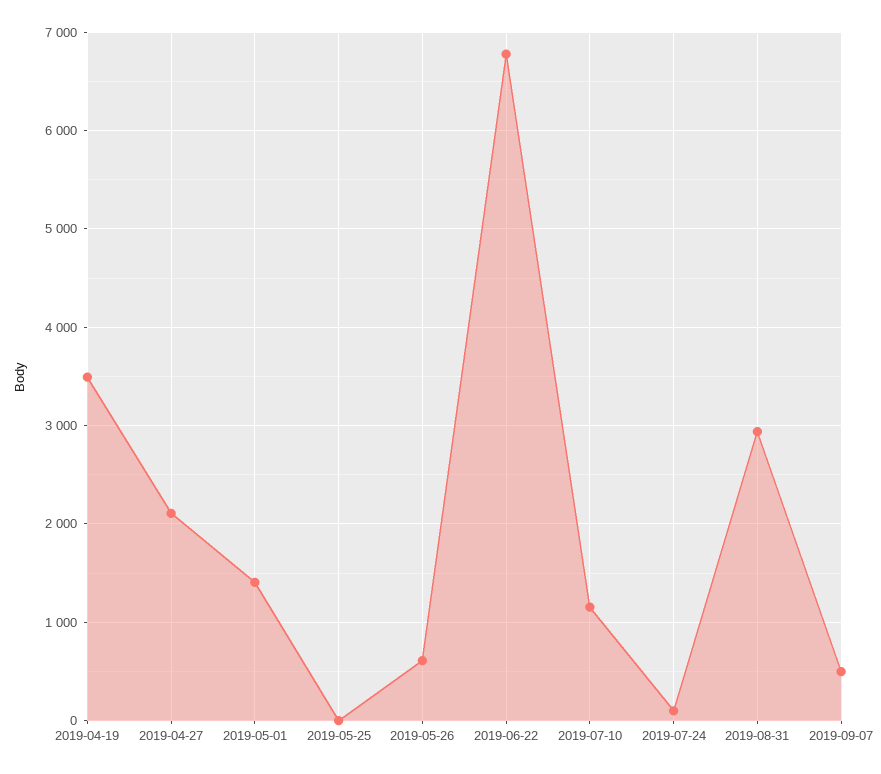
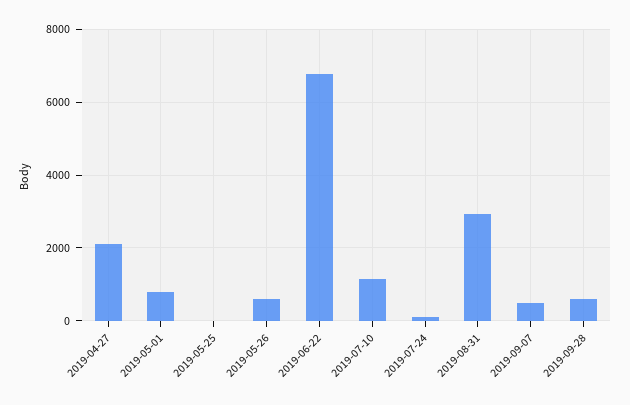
2019-04-19: 3500 -> none
2019-05-01: 1400 -> 800
2019-09-28: none -> 600

